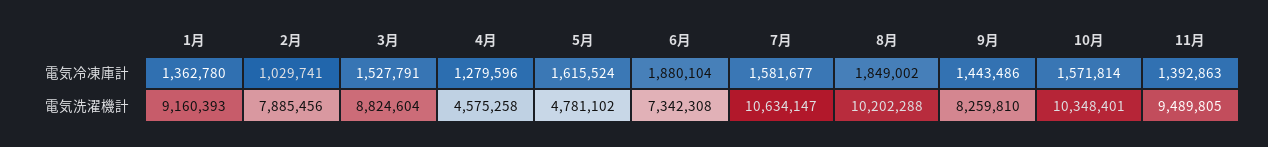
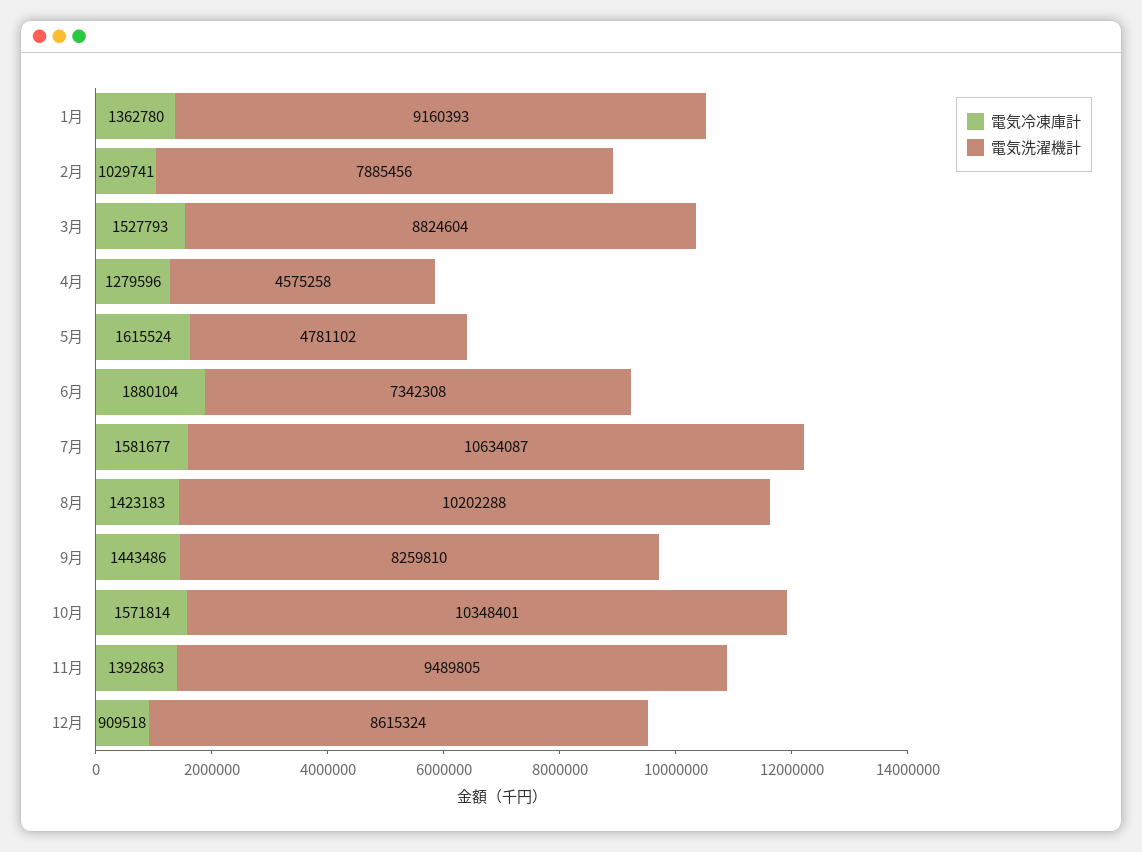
電気冷凍庫計, 3月: 1527791 -> 1527793
電気冷凍庫計, 8月: 1849002 -> 1423183
電気洗濯機計, 7月: 10634147 -> 10634087
電気冷凍庫計, 12月: none -> 909518
電気洗濯機計, 12月: none -> 8615324

